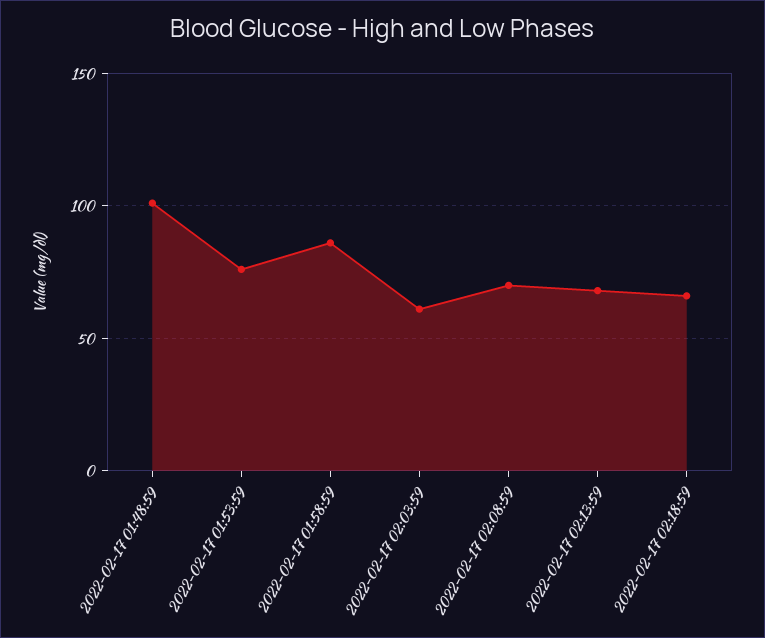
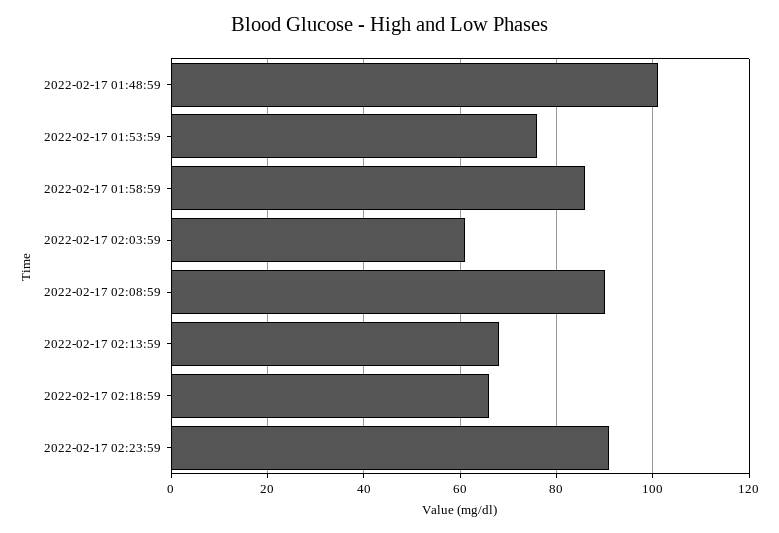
2022-02-17 02:08:59: 70 -> 90
2022-02-17 02:23:59: none -> 90

